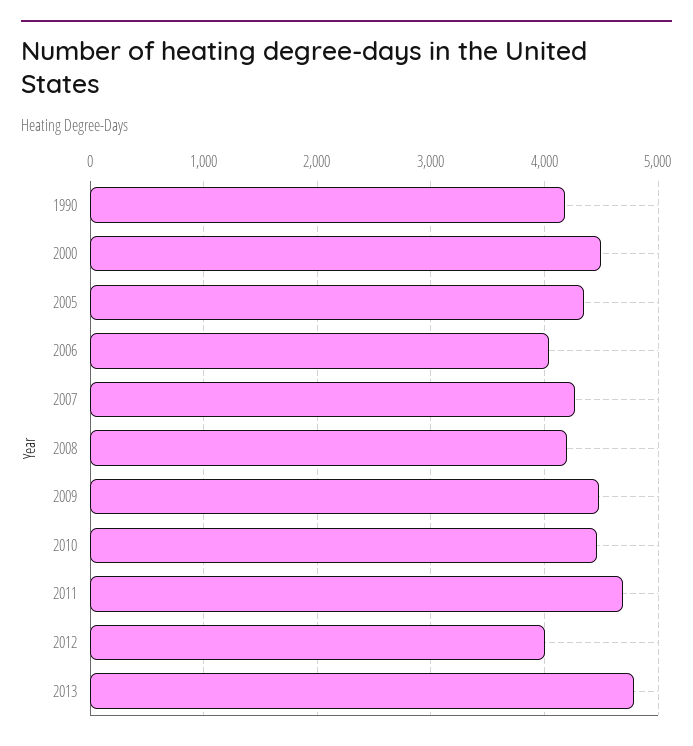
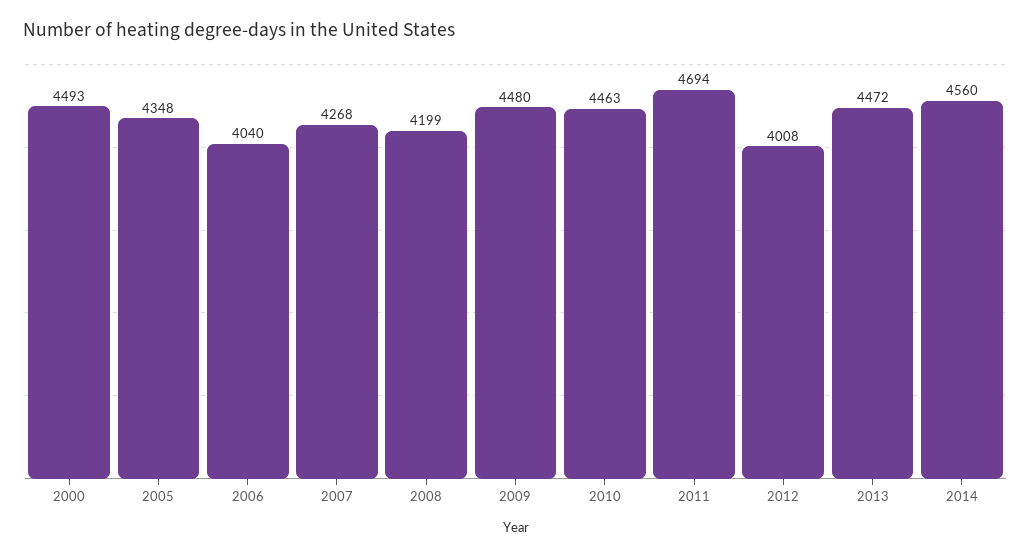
1990: 4200 -> none
2013: 4800 -> 4472
2014: none -> 4560

